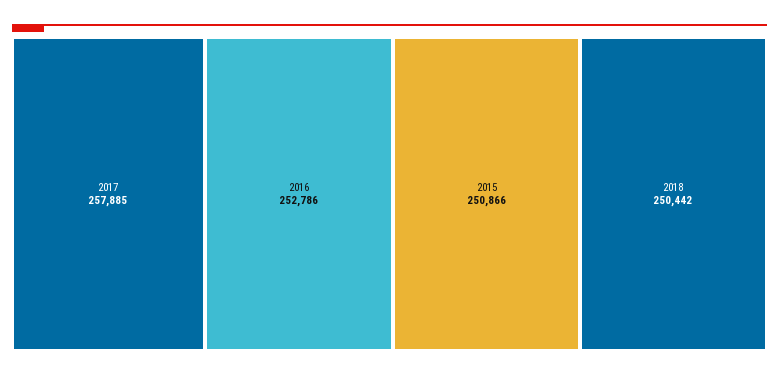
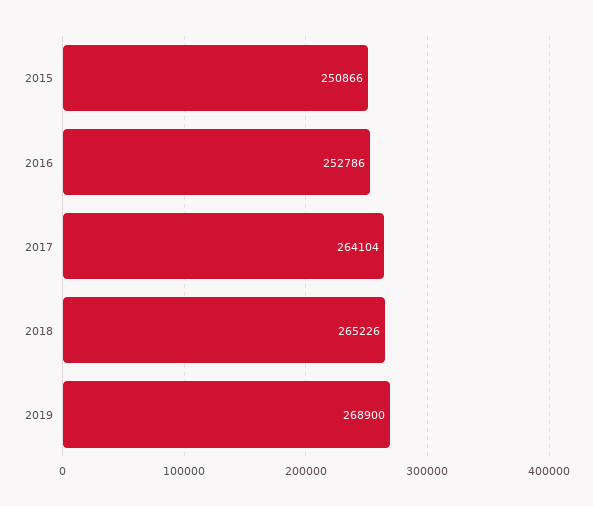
2017: 257885 -> 264104
2018: 250442 -> 265226
2019: none -> 268900

